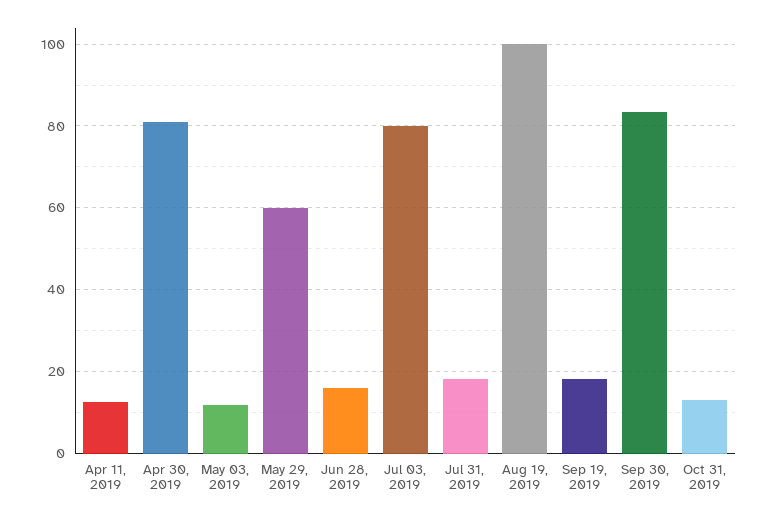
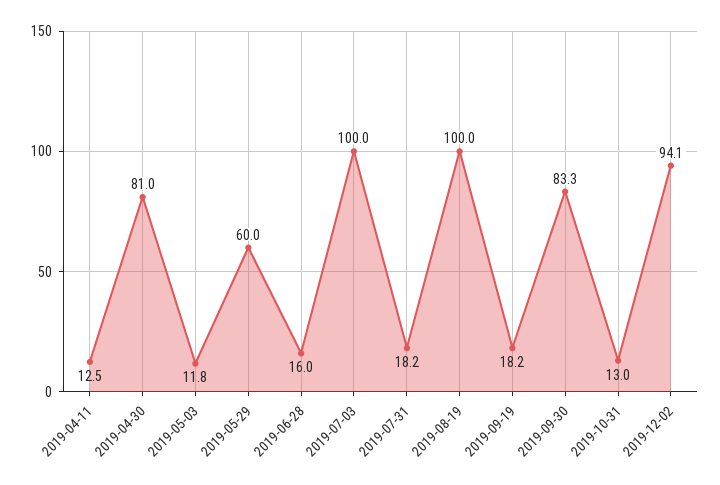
Jul 03, 2019: 80 -> 100
2019-12-02: none -> 94.1

